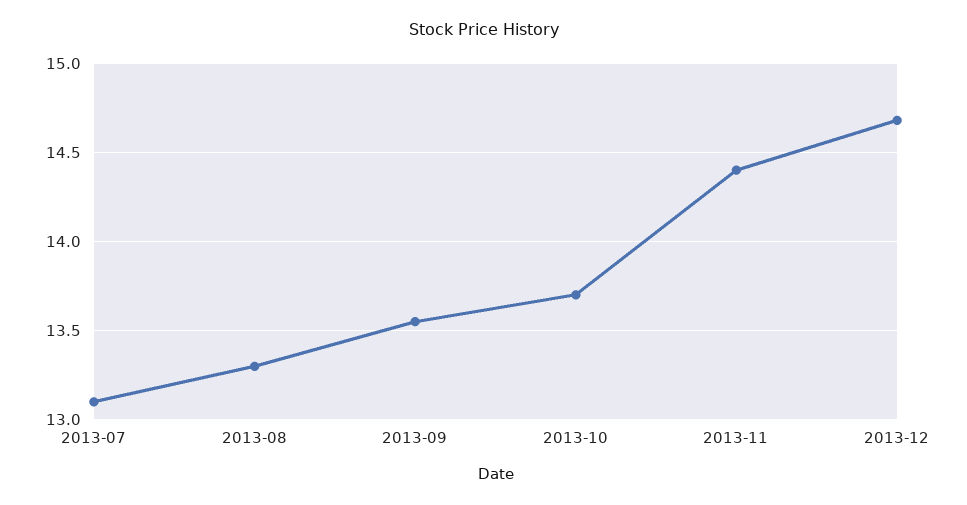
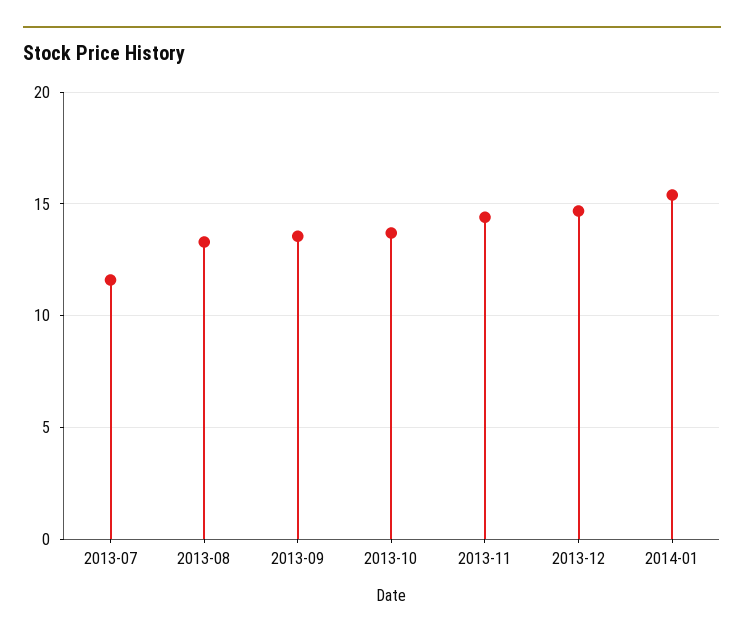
2013-07: 13.1 -> 11.5
2014-01: none -> 15.5

